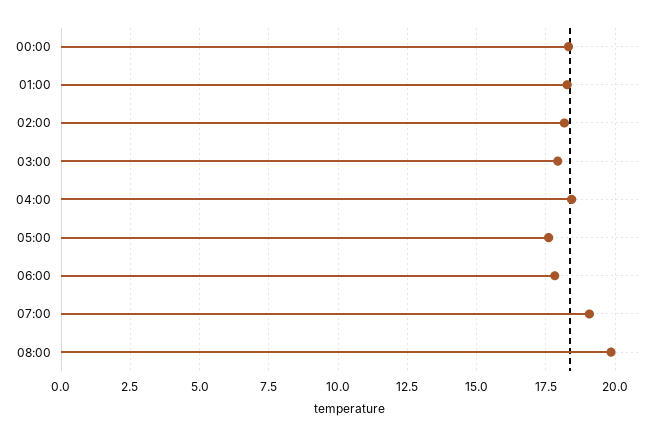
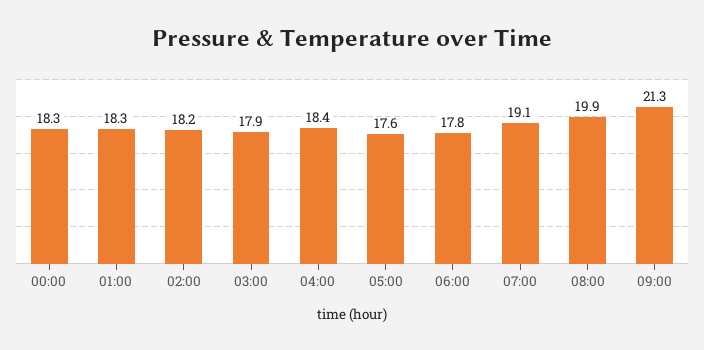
09:00: none -> 21.3

